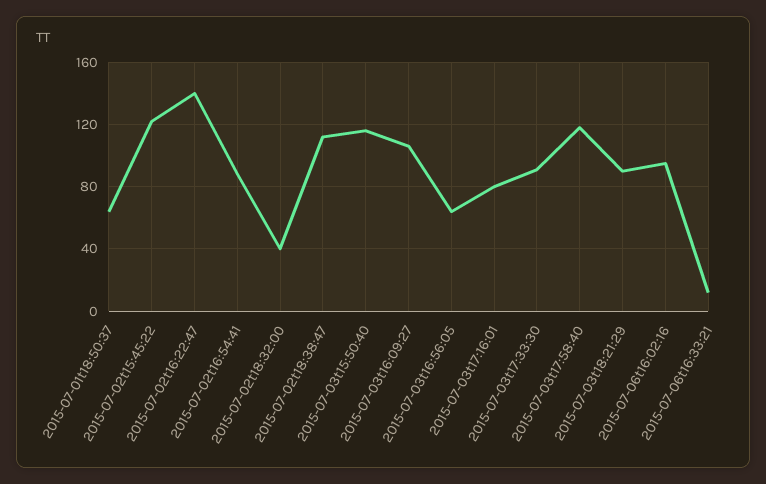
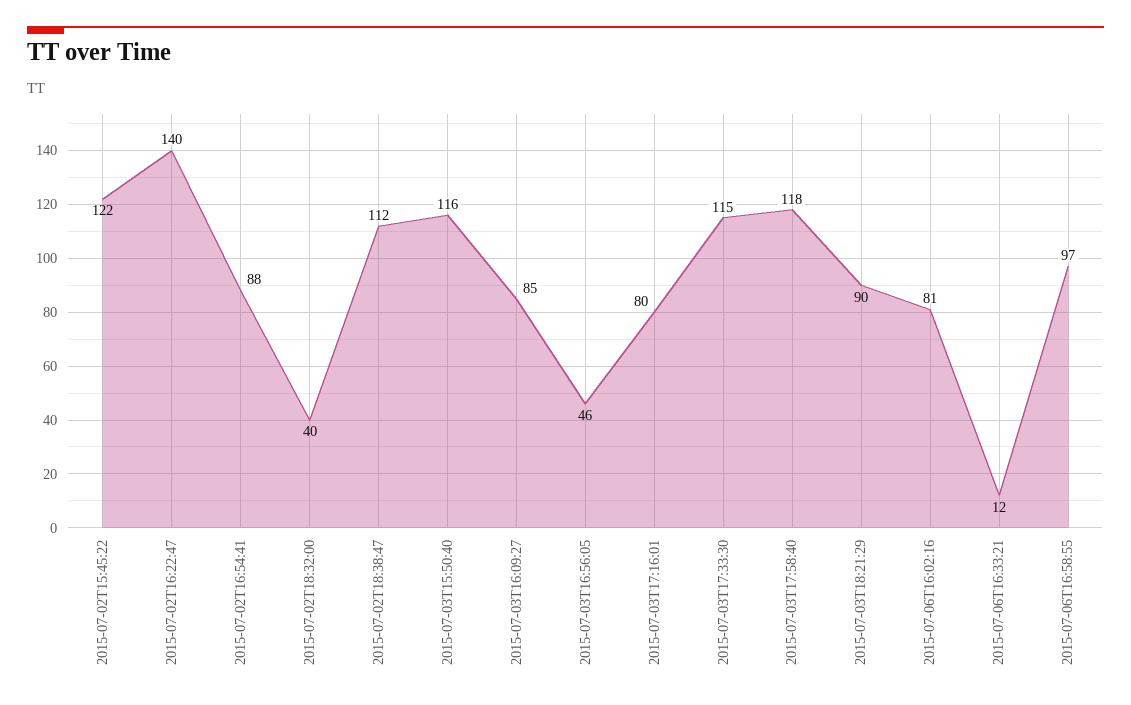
2015-07-01t18:50:37: 65 -> none
2015-07-03t16:09:27: 105 -> 85
2015-07-03t16:56:05: 65 -> 46
2015-07-03t17:33:30: 90 -> 115
2015-07-06t16:02:16: 95 -> 81
2015-07-06T16:58:55: none -> 97

